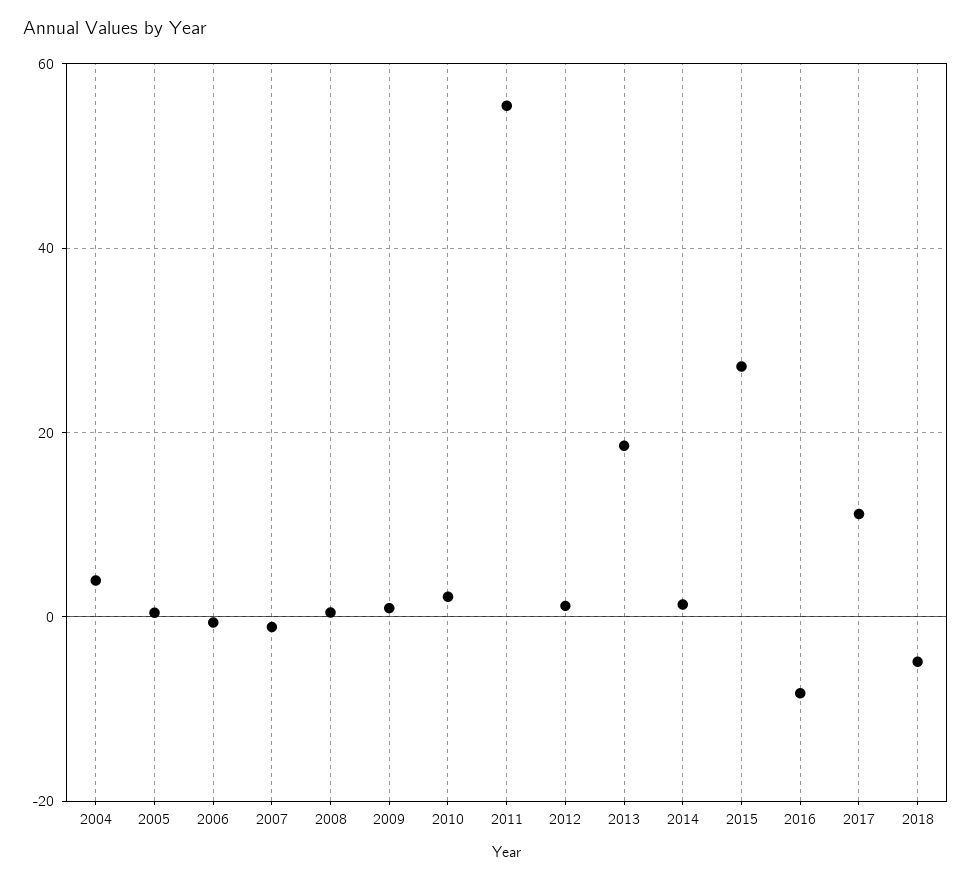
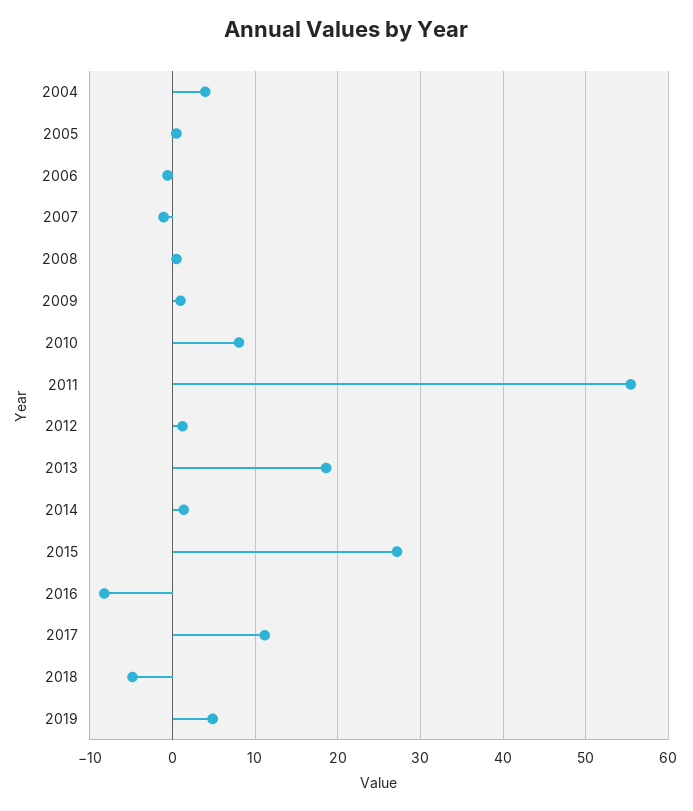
2010: 2 -> 8
2019: none -> 5

